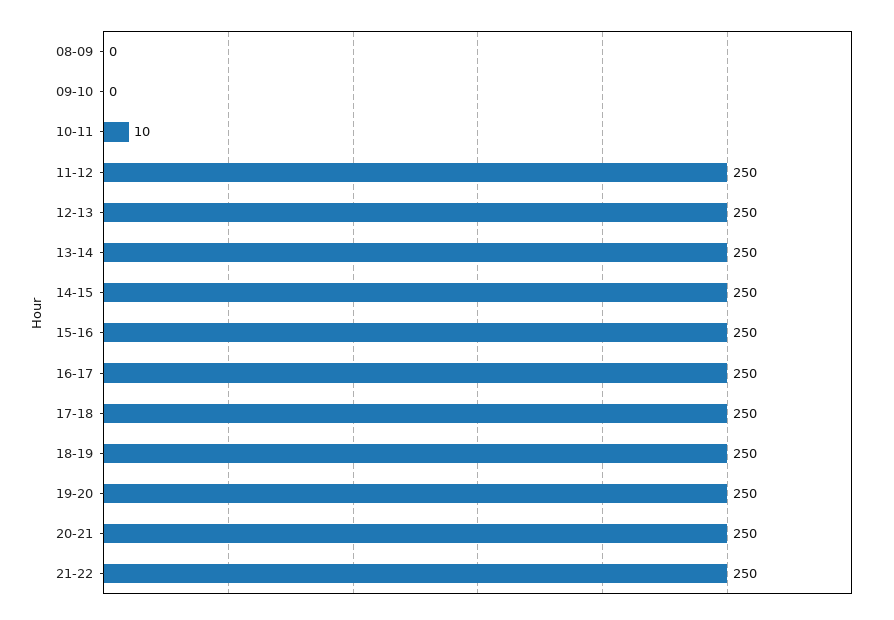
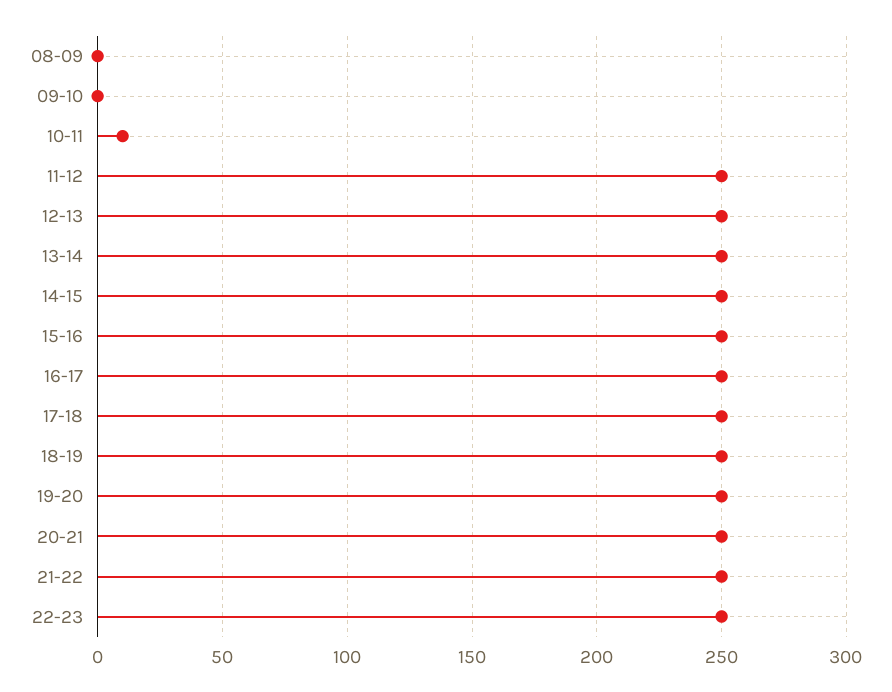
22-23: none -> 250

